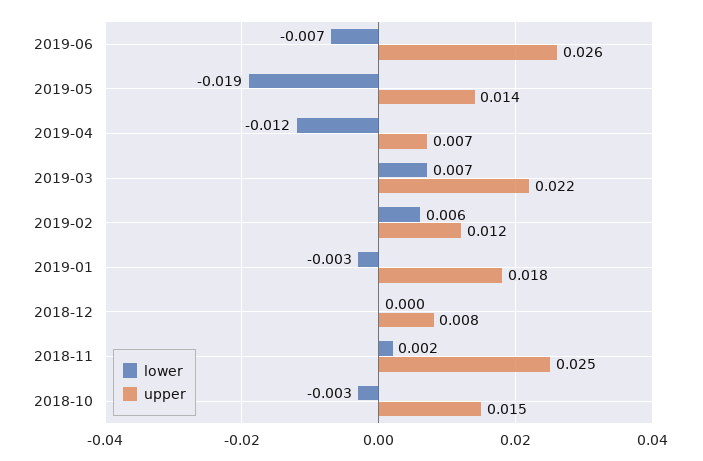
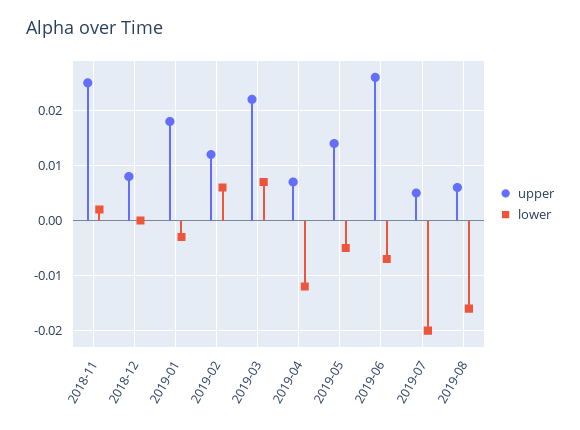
lower, 2019-05: -0.019 -> -0.005
lower, 2018-10: -0.003 -> none
upper, 2018-10: 0.015 -> none
upper, 2019-07: none -> 0.005
lower, 2019-07: none -> -0.02
upper, 2019-08: none -> 0.005
lower, 2019-08: none -> -0.015

